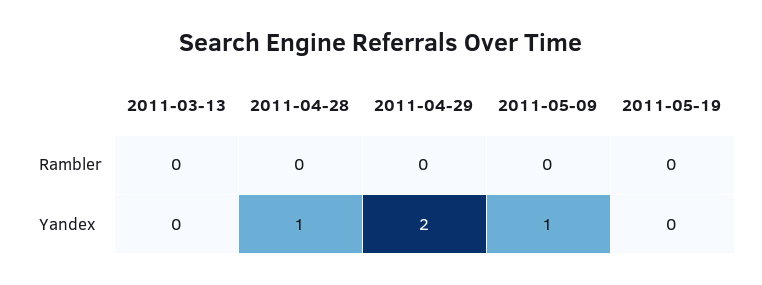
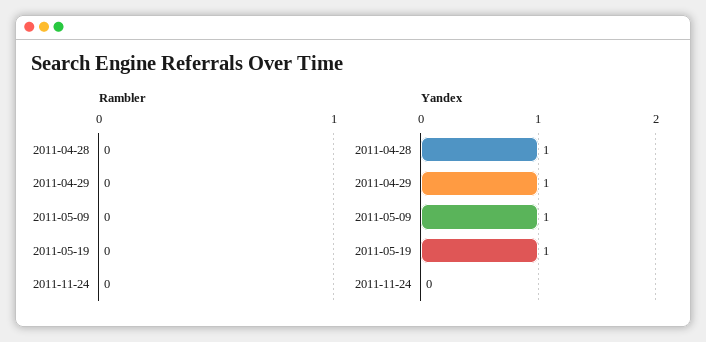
Rambler, 2011-03-13: 0 -> none
Yandex, 2011-03-13: 0 -> none
Yandex, 2011-04-29: 2 -> 1
Yandex, 2011-05-19: 0 -> 1
Rambler, 2011-11-24: none -> 0
Yandex, 2011-11-24: none -> 0

